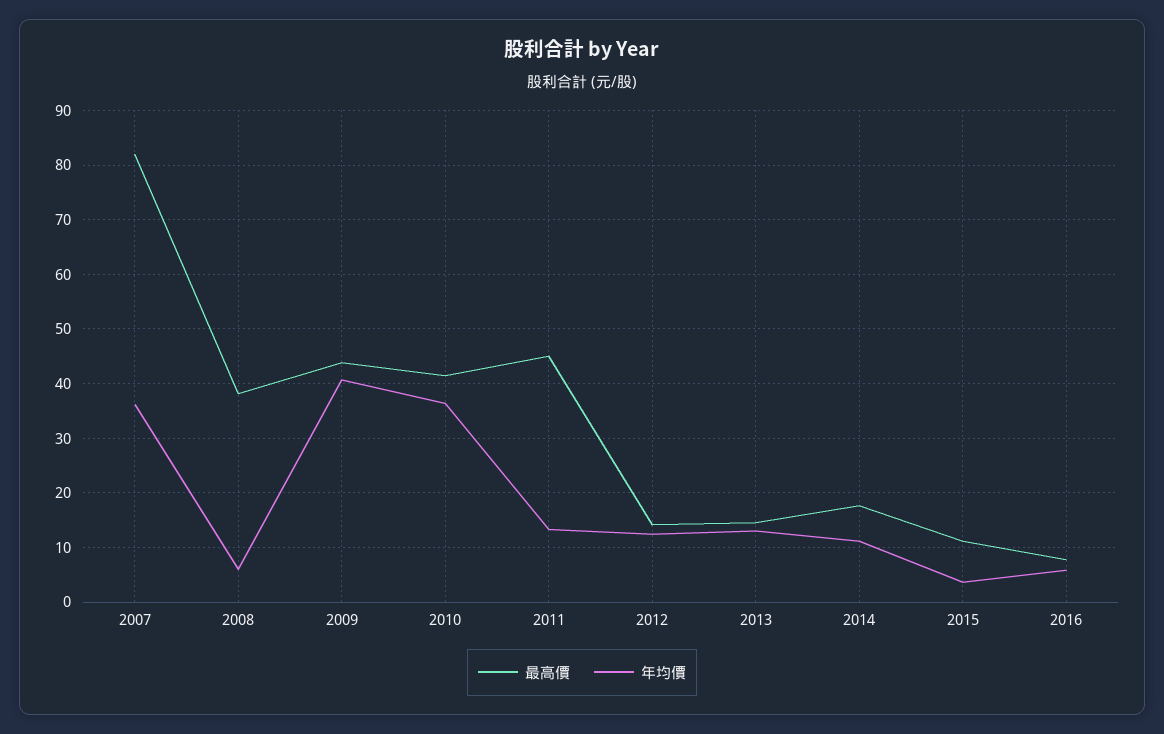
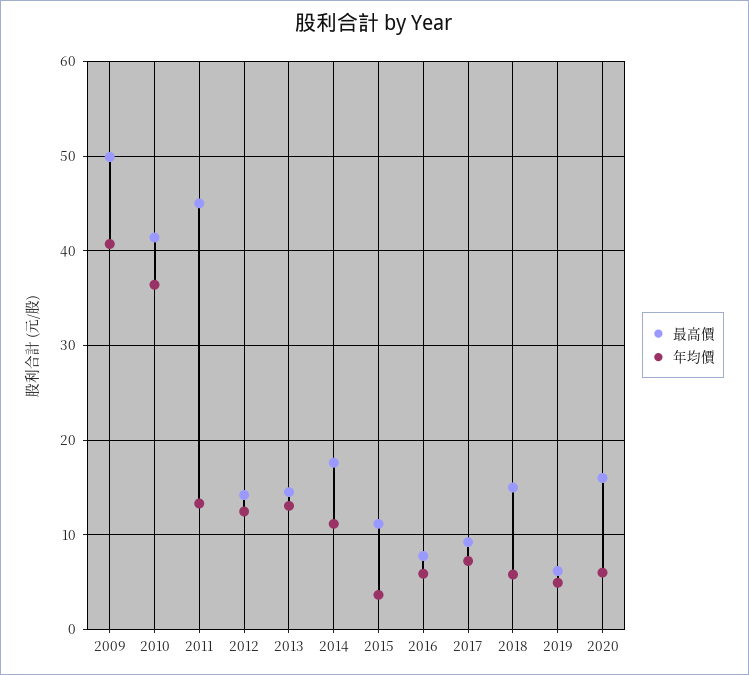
最高價, 2007: 82 -> none
年均價, 2007: 36 -> none
最高價, 2008: 38 -> none
年均價, 2008: 6 -> none
最高價, 2009: 44 -> 50
最高價, 2017: none -> 9
年均價, 2017: none -> 7
最高價, 2018: none -> 15
年均價, 2018: none -> 6
最高價, 2019: none -> 6
年均價, 2019: none -> 5
最高價, 2020: none -> 16
年均價, 2020: none -> 6

